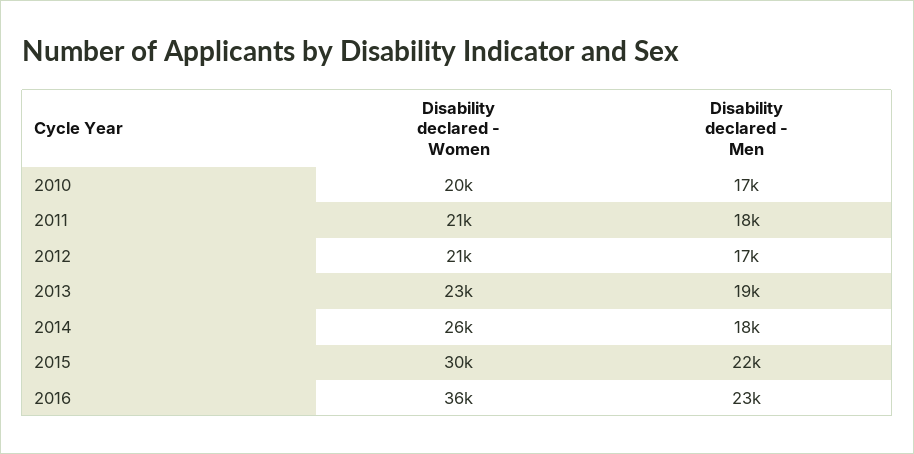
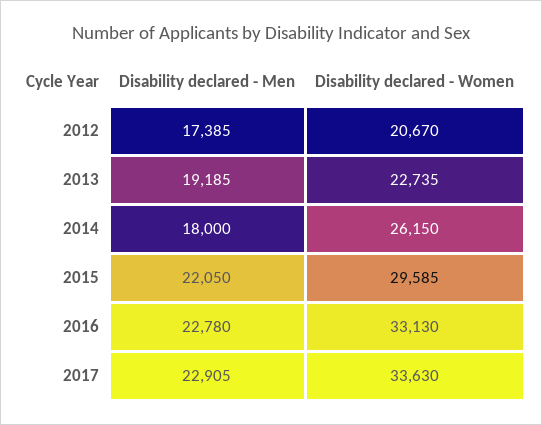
Disability declared - Women, 2010: 20000 -> none
Disability declared - Men, 2010: 17000 -> none
Disability declared - Women, 2011: 21000 -> none
Disability declared - Men, 2011: 18000 -> none
Disability declared - Women, 2016: 36000 -> 33130
Disability declared - Men, 2017: none -> 22905
Disability declared - Women, 2017: none -> 33630

